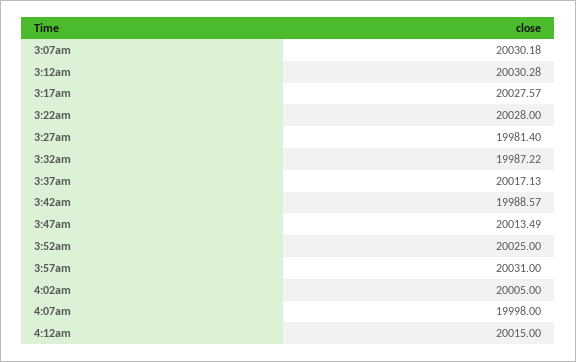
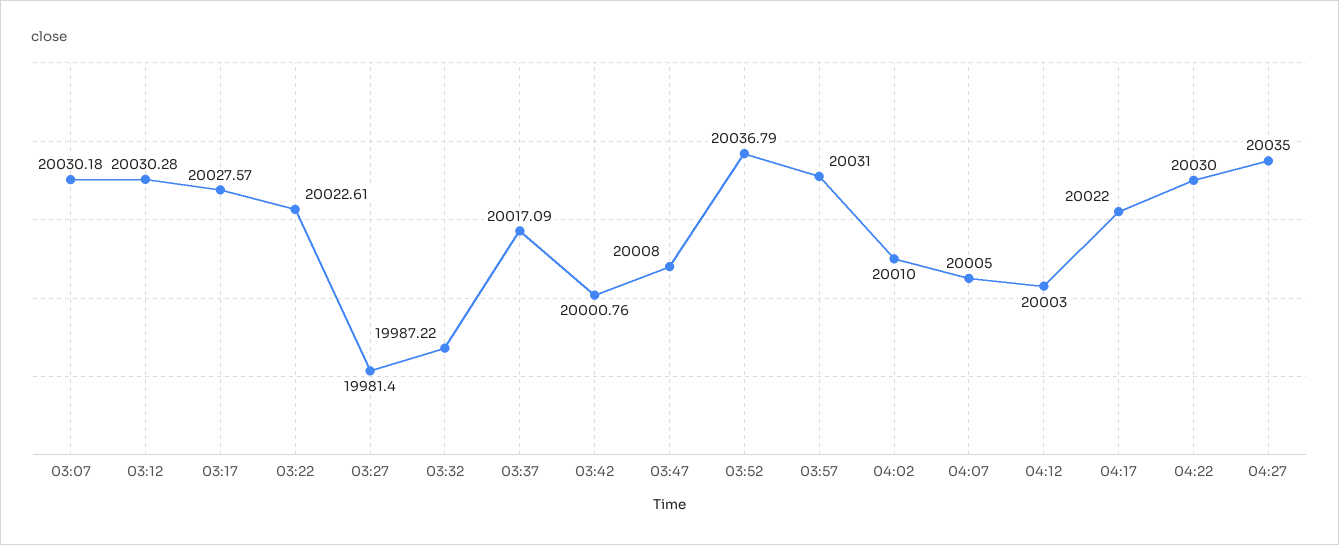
3:22am: 20028 -> 20022.61
3:37am: 20017.13 -> 20017.09
3:42am: 19988.57 -> 20000.76
3:47am: 20013.49 -> 20008
3:52am: 20025 -> 20036.79
4:02am: 20005 -> 20010
4:07am: 19998 -> 20005
4:12am: 20015 -> 20003
04:17: none -> 20022
04:22: none -> 20030
04:27: none -> 20035

